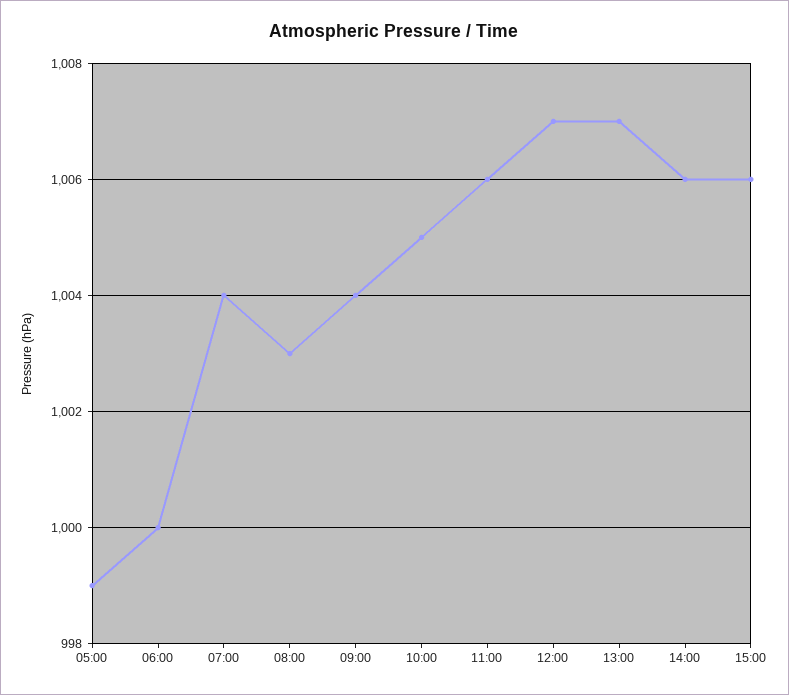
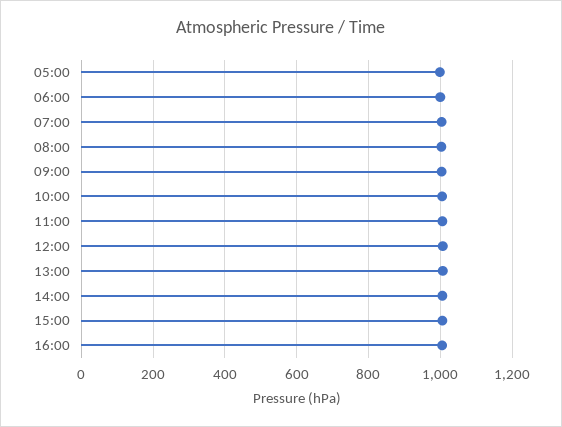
16:00: none -> 1000

